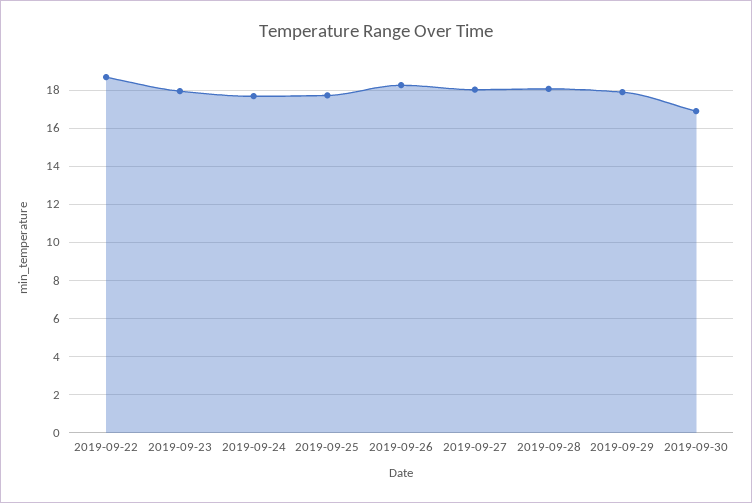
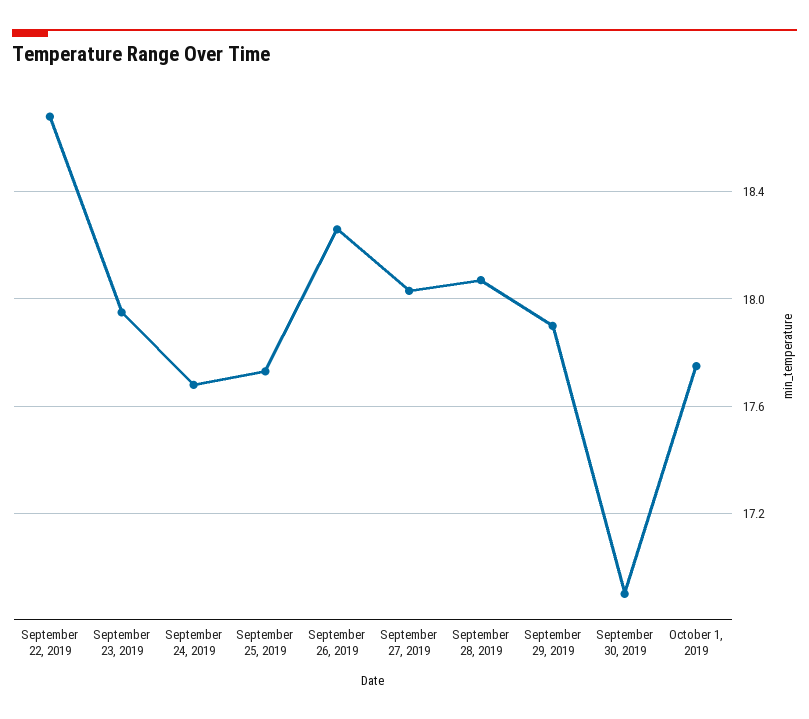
October 1, 2019: none -> 17.75

